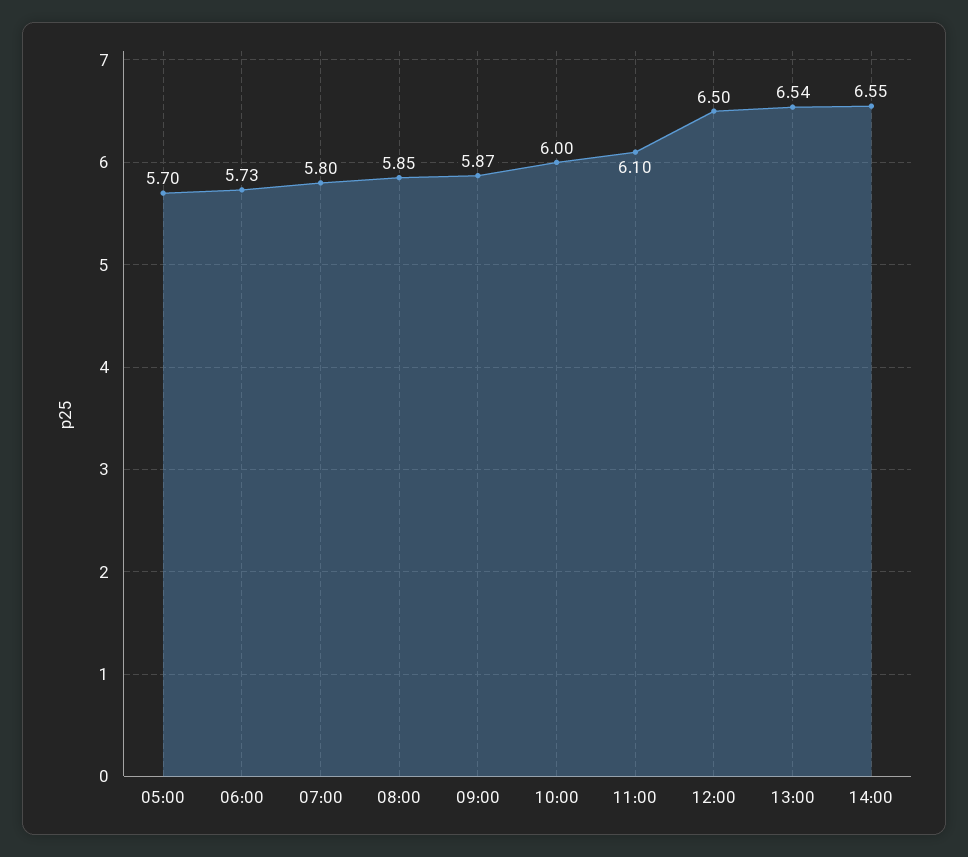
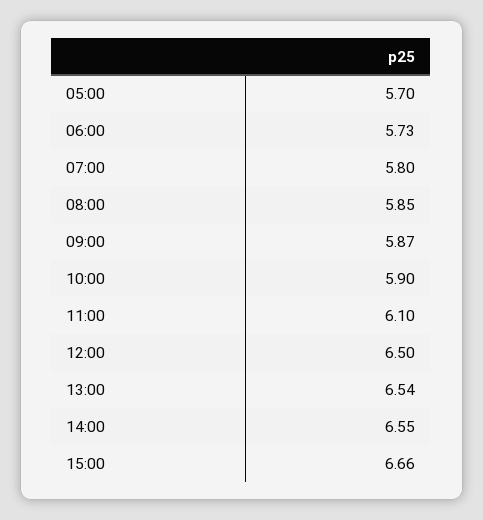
10:00: 6 -> 5.9
15:00: none -> 6.66

